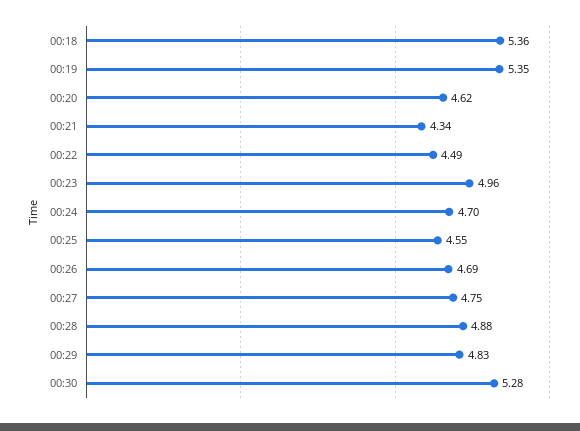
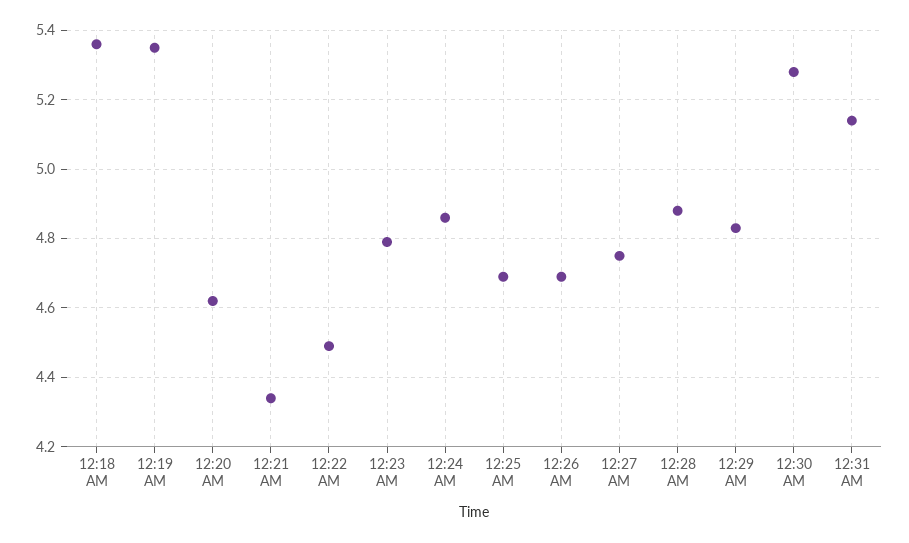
00:23: 4.96 -> 4.8
00:24: 4.7 -> 4.85
00:25: 4.55 -> 4.7
12:31 AM: none -> 5.15

